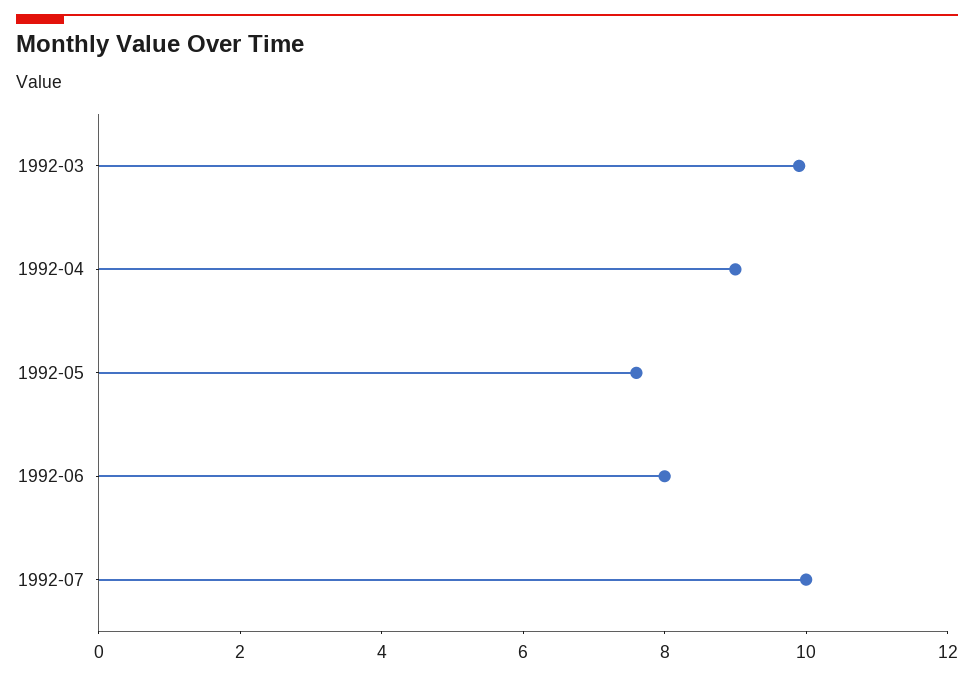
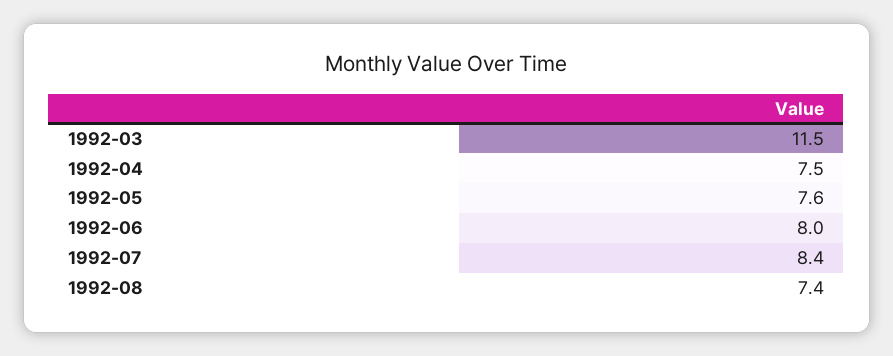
1992-03: 10 -> 11.5
1992-04: 9 -> 7.5
1992-07: 10 -> 8.4
1992-08: none -> 7.4

